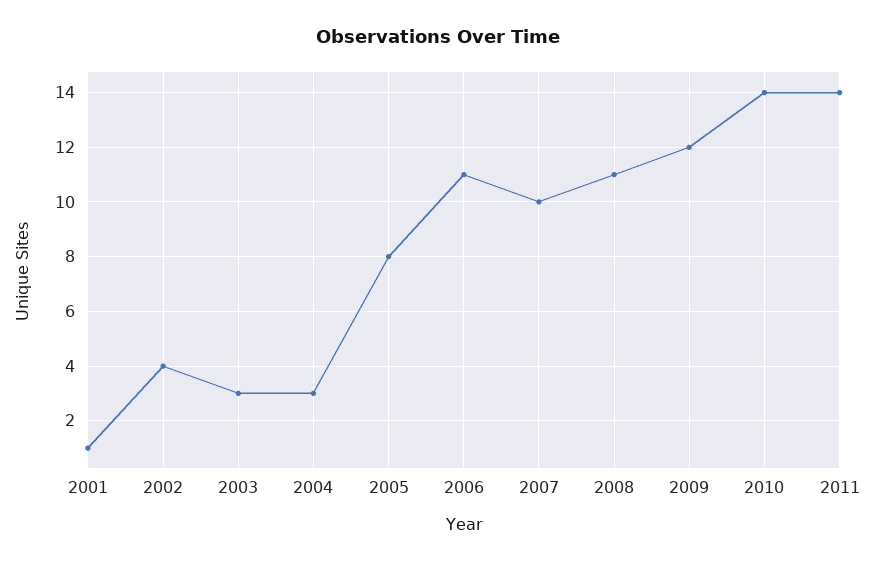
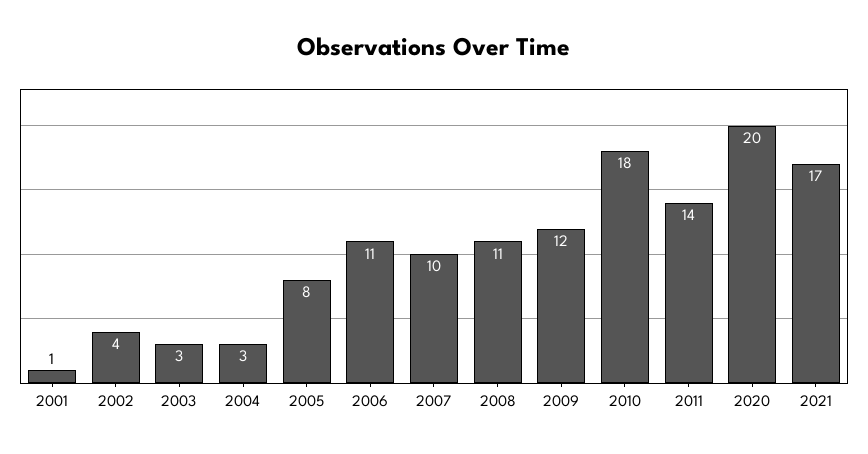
2010: 14 -> 18
2020: none -> 20
2021: none -> 17

